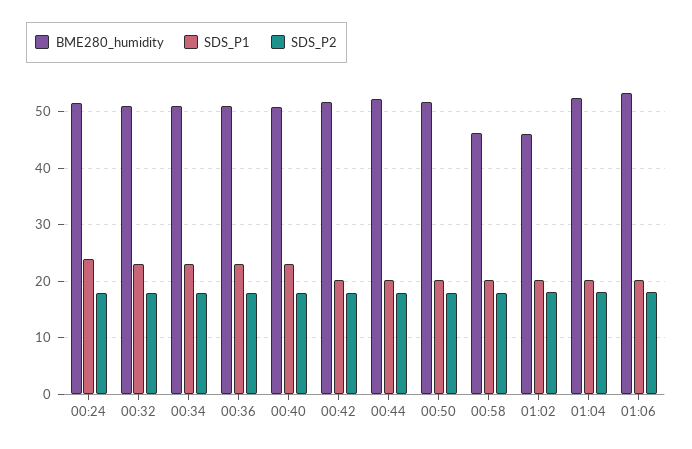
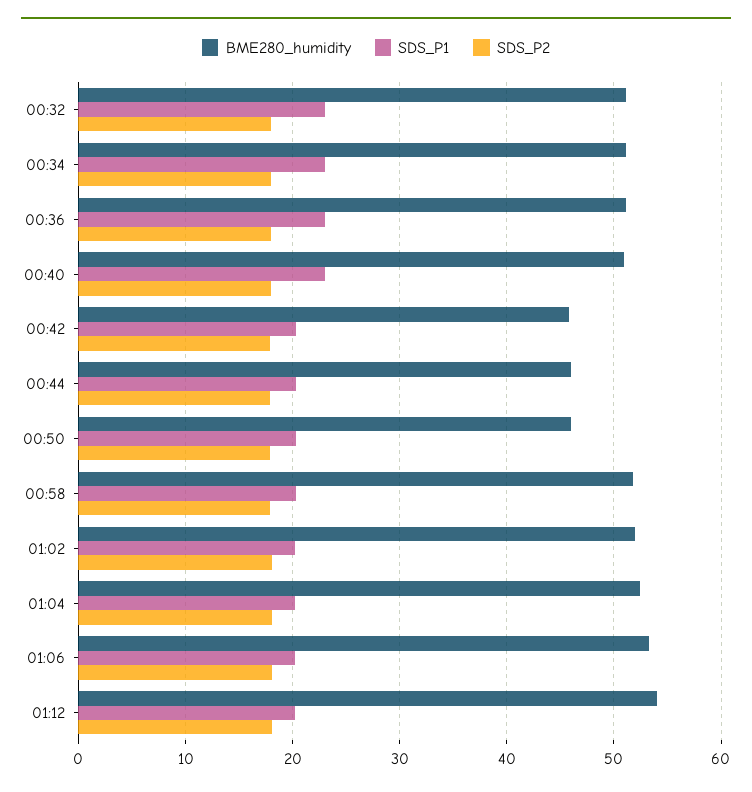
BME280_humidity, 00:24: 52 -> none
SDS_P1, 00:24: 24 -> none
SDS_P2, 00:24: 18 -> none
BME280_humidity, 00:42: 52 -> 46
BME280_humidity, 00:44: 52 -> 46
BME280_humidity, 00:50: 52 -> 46
BME280_humidity, 00:58: 46 -> 52
BME280_humidity, 01:02: 46 -> 52
BME280_humidity, 01:12: none -> 54
SDS_P1, 01:12: none -> 20
SDS_P2, 01:12: none -> 18

